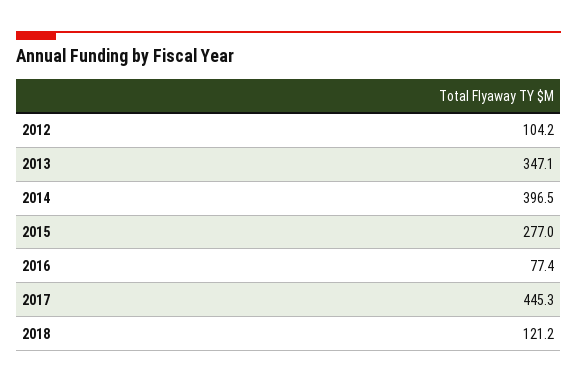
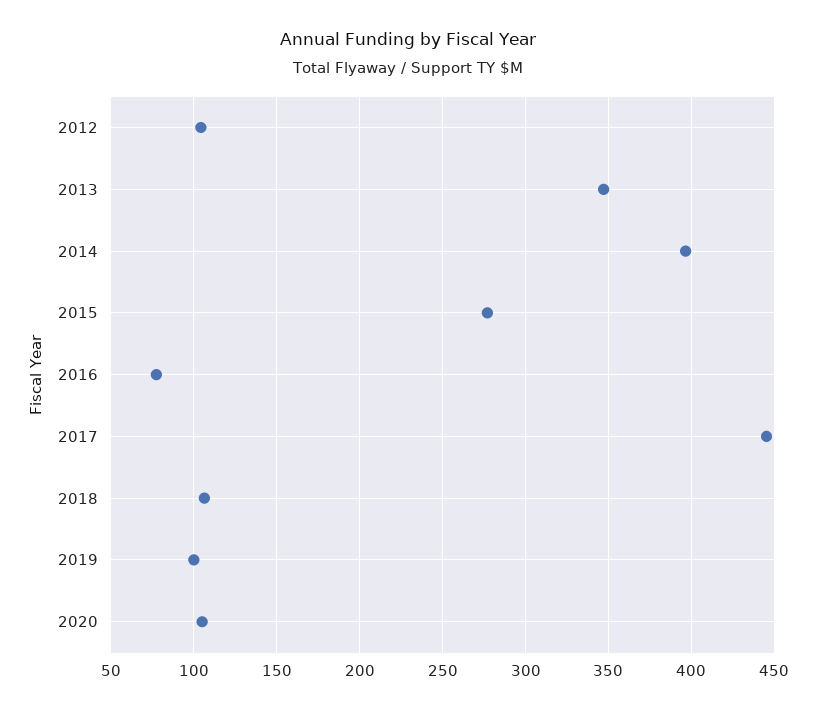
2018: 121.2 -> 105
2019: none -> 100
2020: none -> 105

